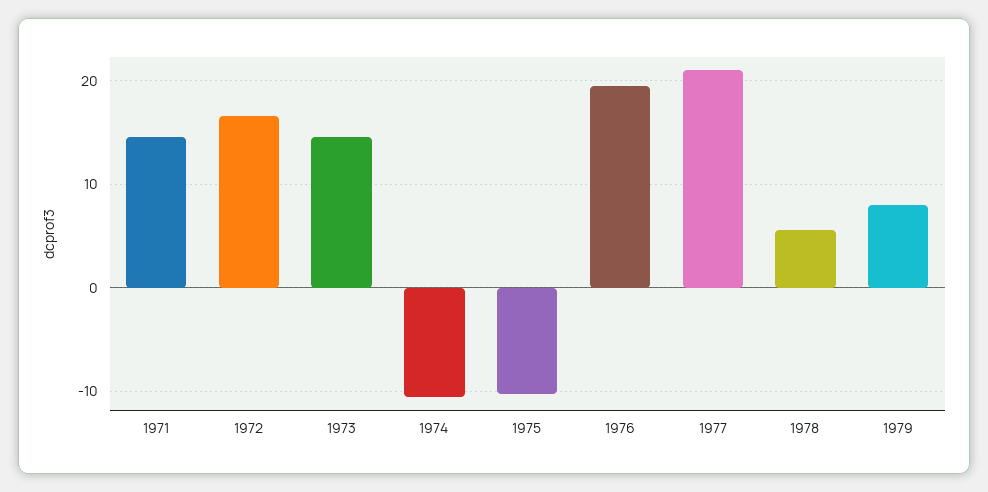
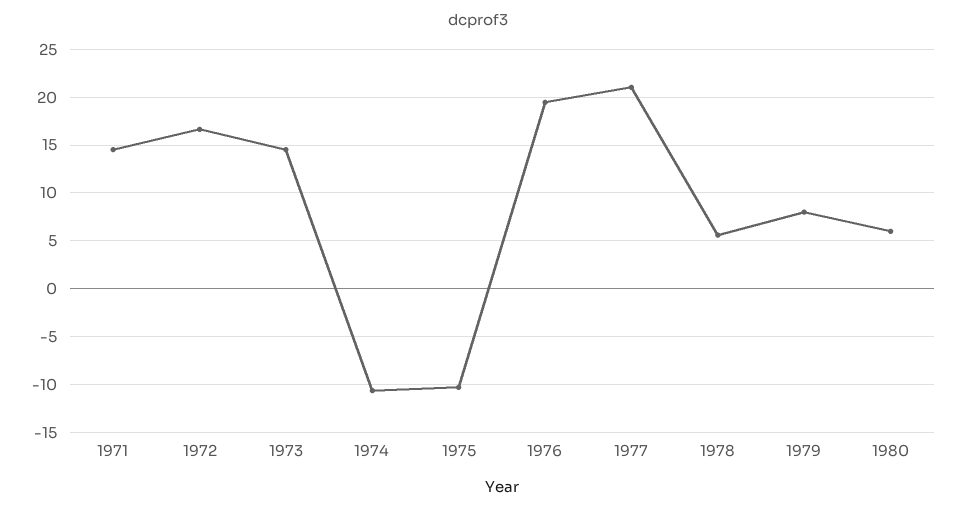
1980: none -> 6

